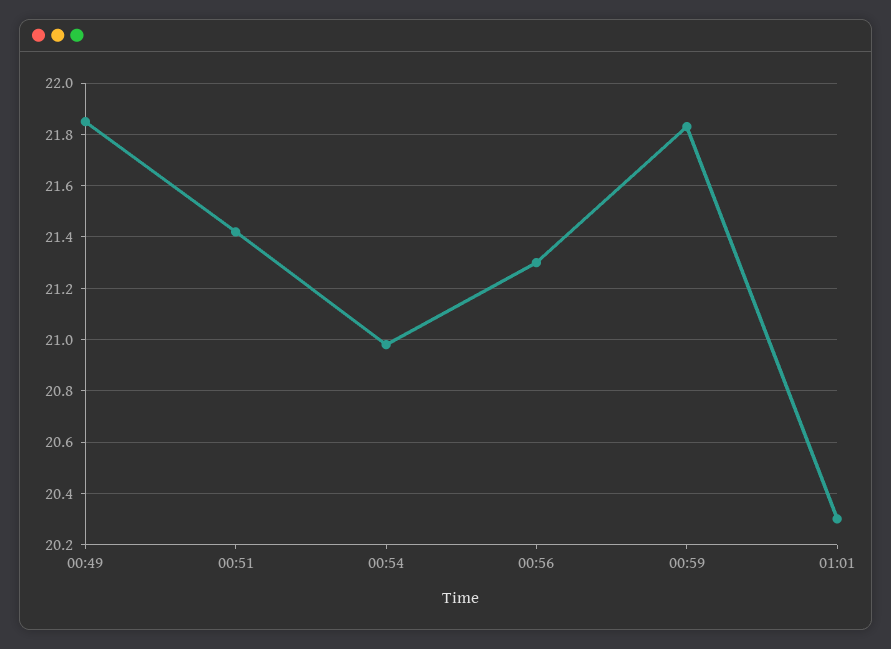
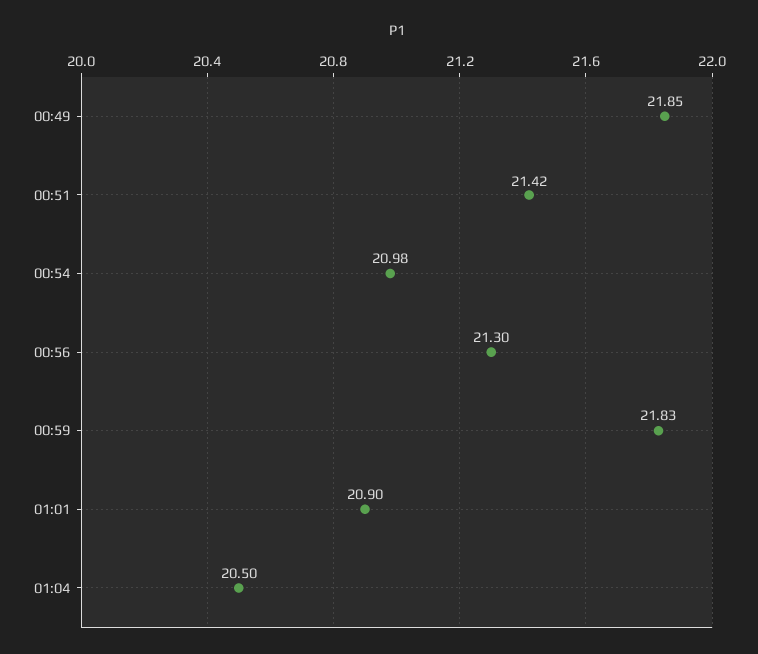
01:01: 20.3 -> 20.9
01:04: none -> 20.5

